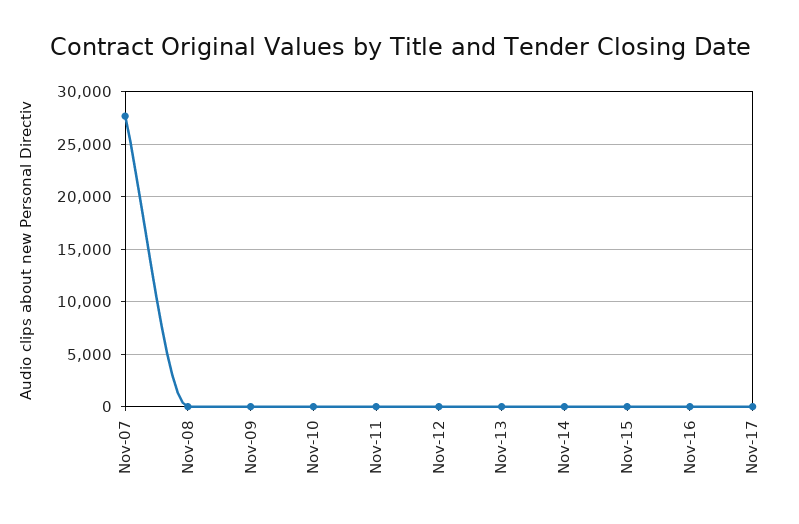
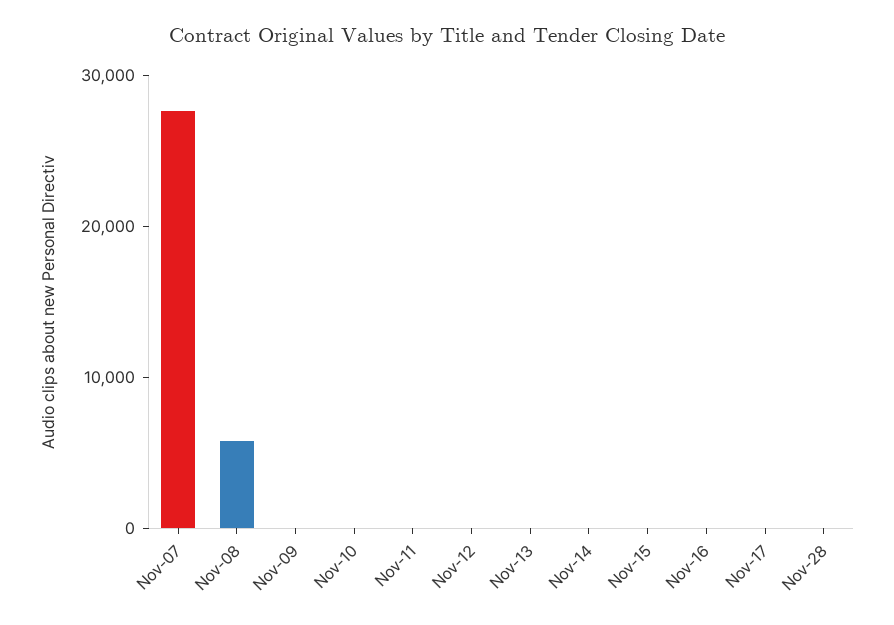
Nov-08: 0 -> 6000
Nov-28: none -> 0

